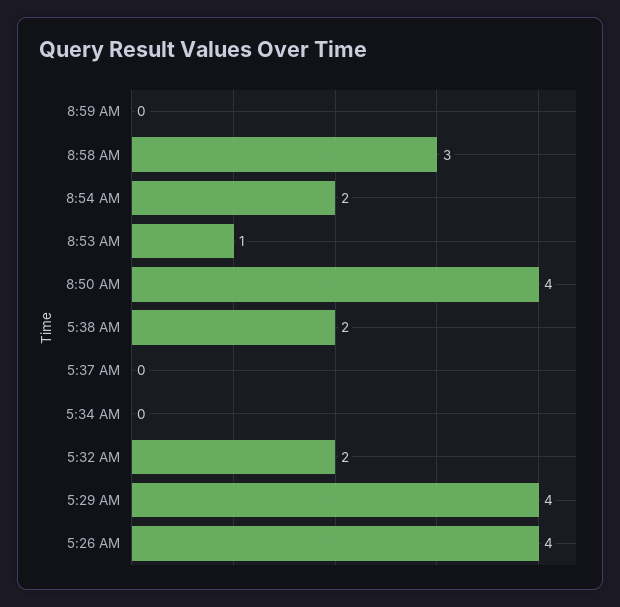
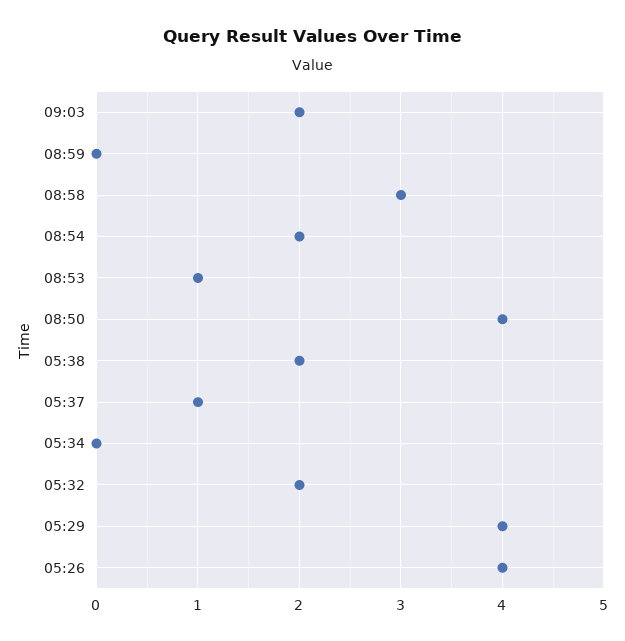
5:37 AM: 0 -> 1
09:03: none -> 2

